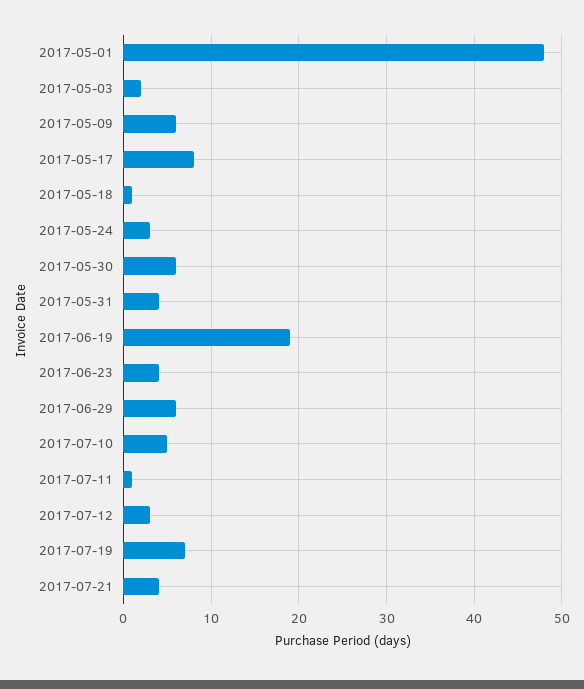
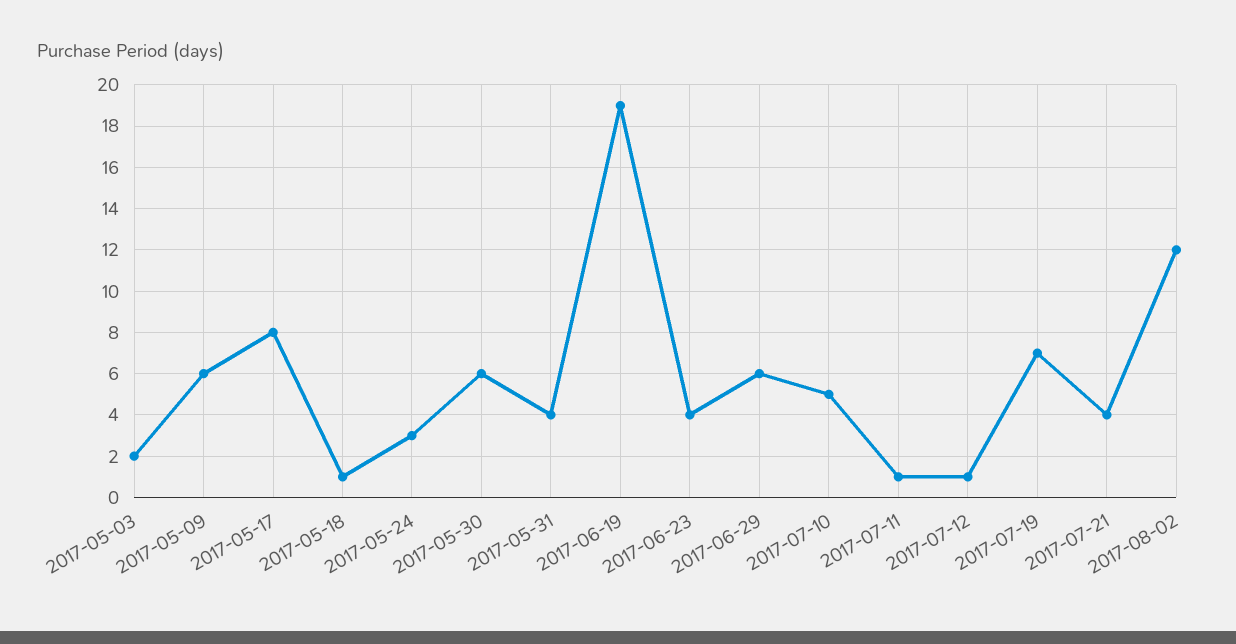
2017-05-01: 48 -> none
2017-07-12: 3 -> 1
2017-08-02: none -> 12

